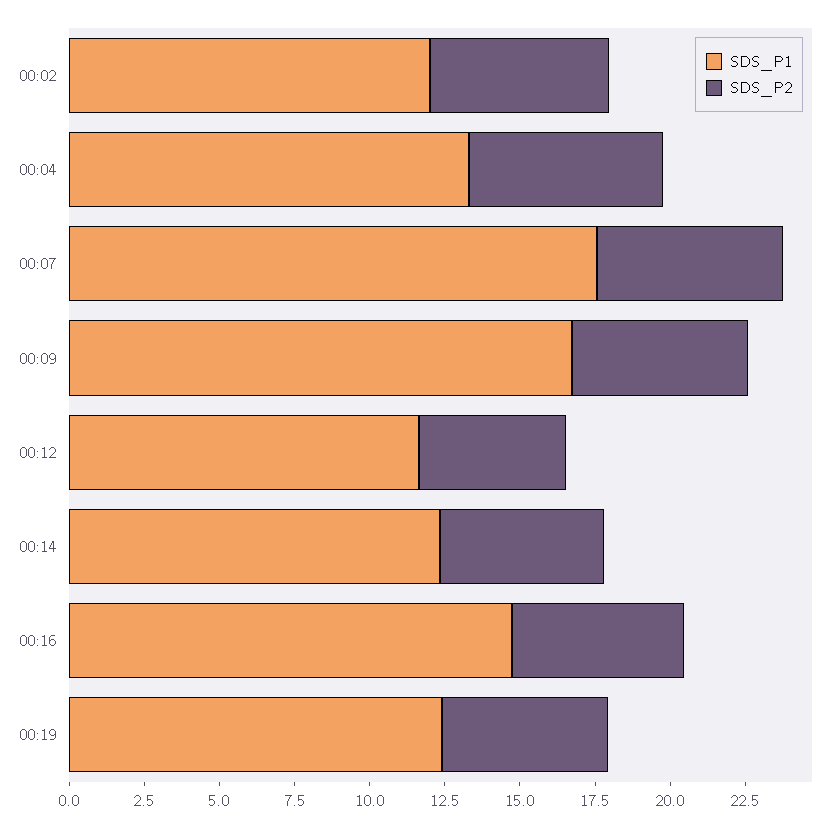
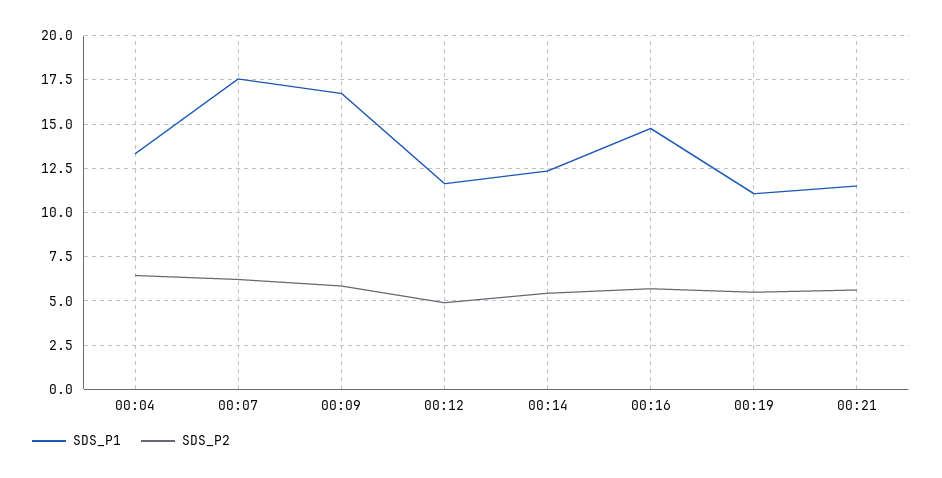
SDS_P1, 00:02: 12 -> none
SDS_P2, 00:02: 6 -> none
SDS_P1, 00:19: 12.5 -> 11
SDS_P1, 00:21: none -> 11.5
SDS_P2, 00:21: none -> 5.5

